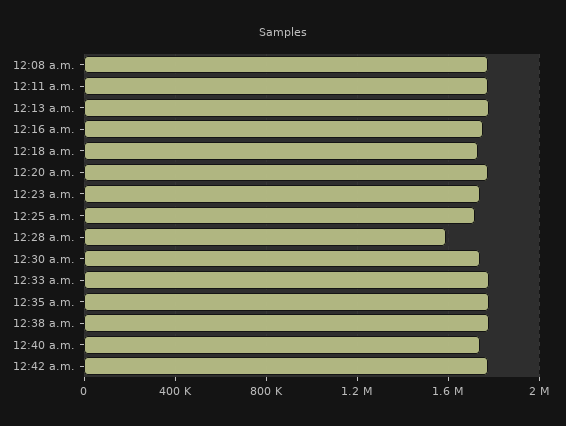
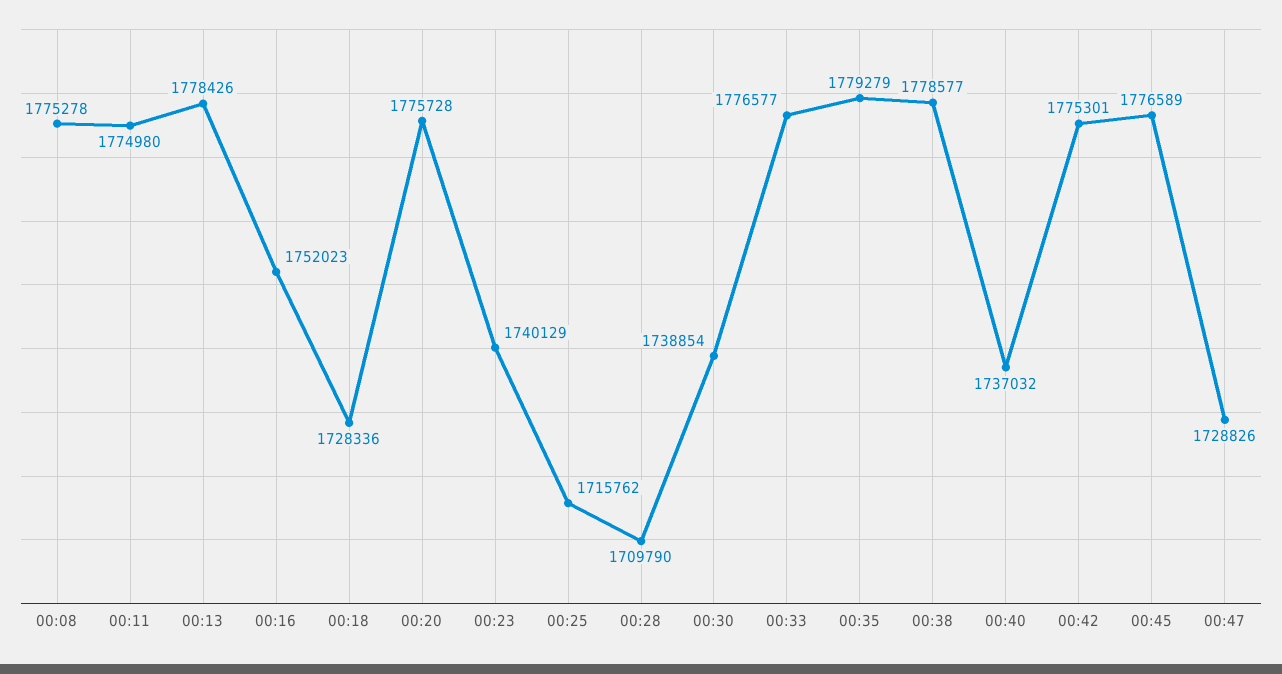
12:28 a.m.: 1600000 -> 1709790
00:45: none -> 1776589
00:47: none -> 1728826

